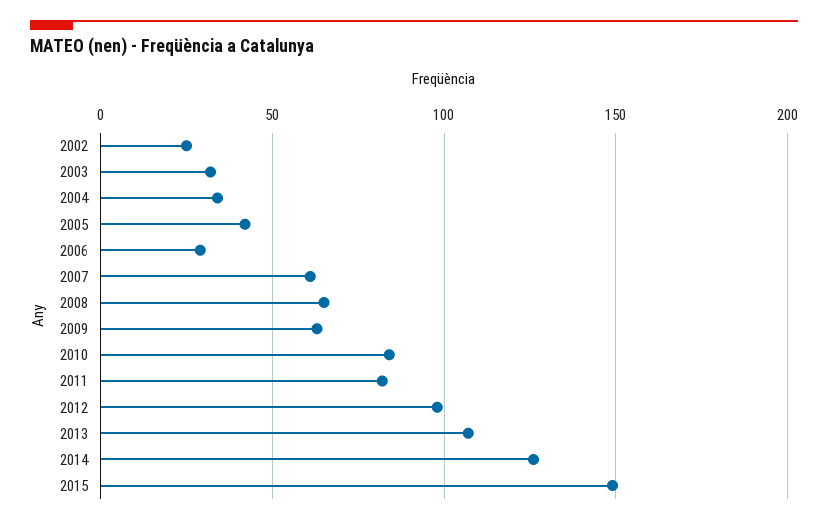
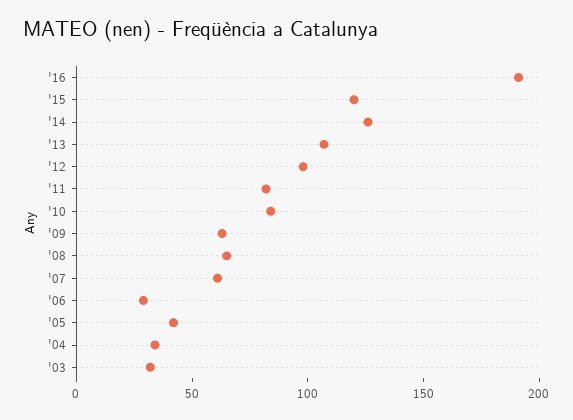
2002: 25 -> none
2015: 150 -> 120
'16: none -> 190

